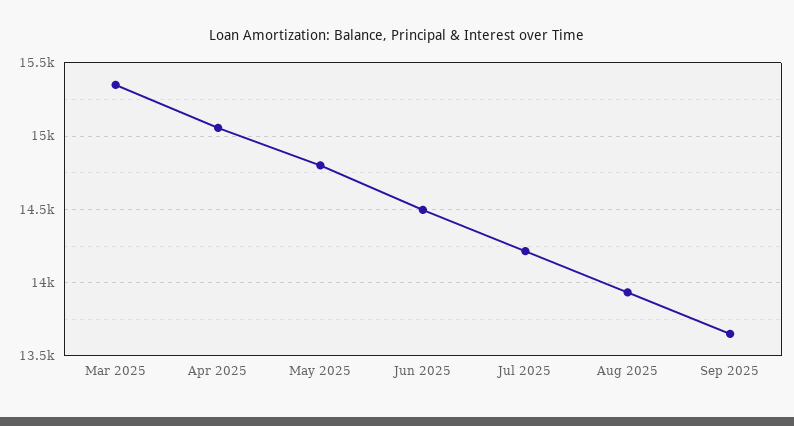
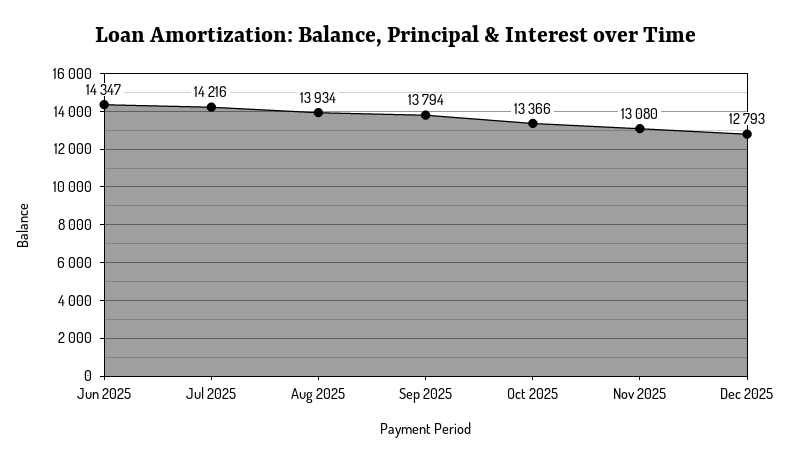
Mar 2025: 15350 -> none
Apr 2025: 15050 -> none
May 2025: 14800 -> none
Jun 2025: 14500 -> 14347
Sep 2025: 13650 -> 13794
Oct 2025: none -> 13366
Nov 2025: none -> 13080
Dec 2025: none -> 12793

